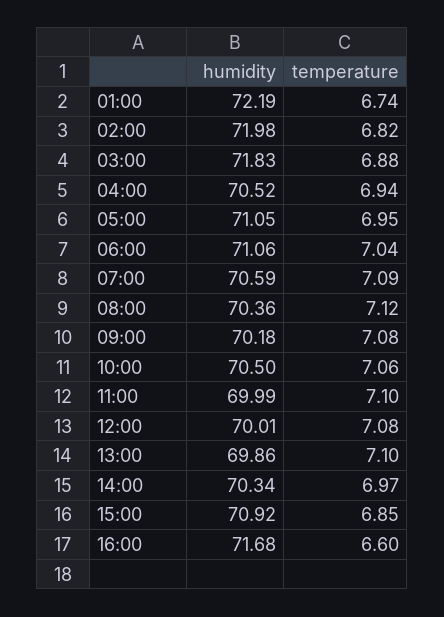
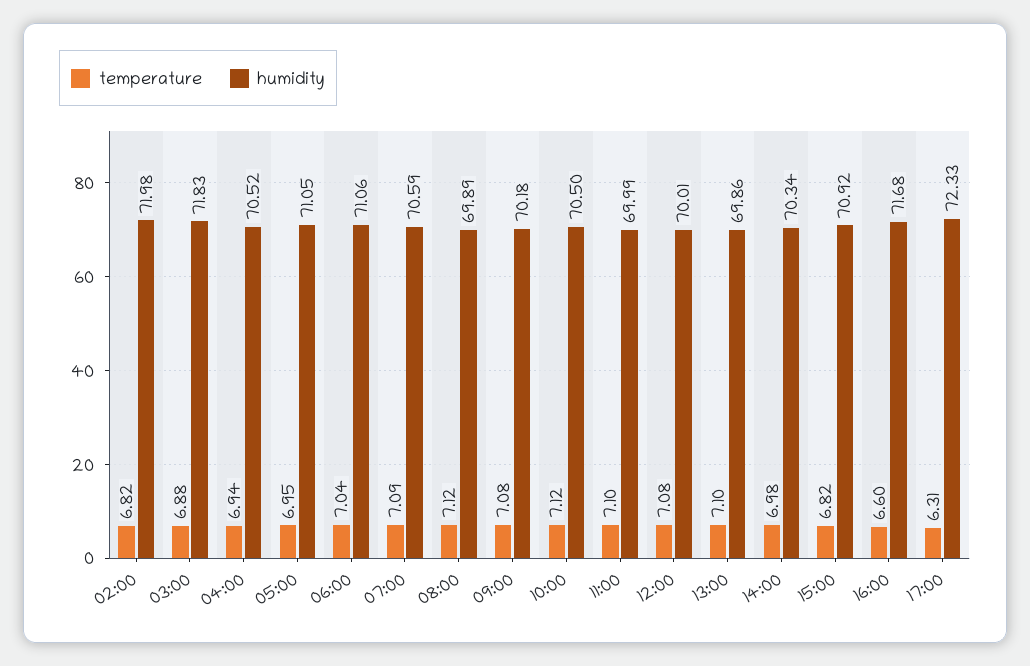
humidity, 01:00: 72.19 -> none
temperature, 01:00: 6.74 -> none
humidity, 08:00: 70.36 -> 69.89
temperature, 10:00: 7.06 -> 7.12
temperature, 14:00: 6.97 -> 6.98
temperature, 15:00: 6.85 -> 6.82
temperature, 17:00: none -> 6.31
humidity, 17:00: none -> 72.33

